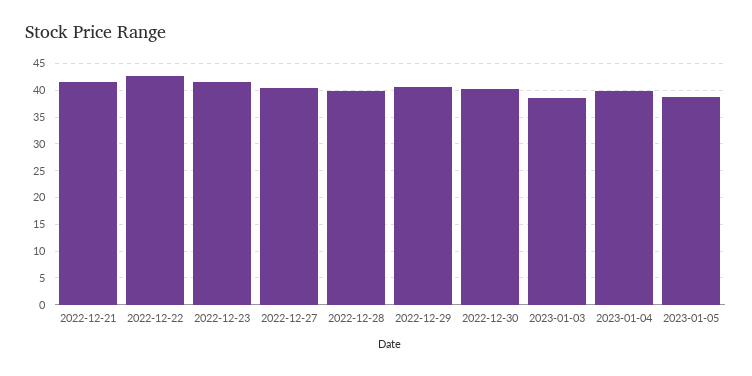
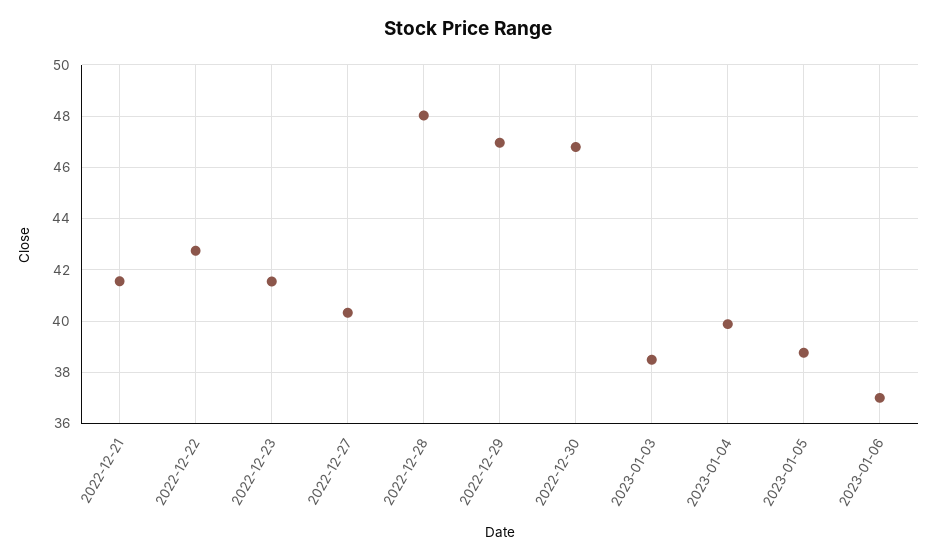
2022-12-28: 40 -> 48
2022-12-29: 40 -> 47
2022-12-30: 40 -> 46.75
2023-01-06: none -> 37

